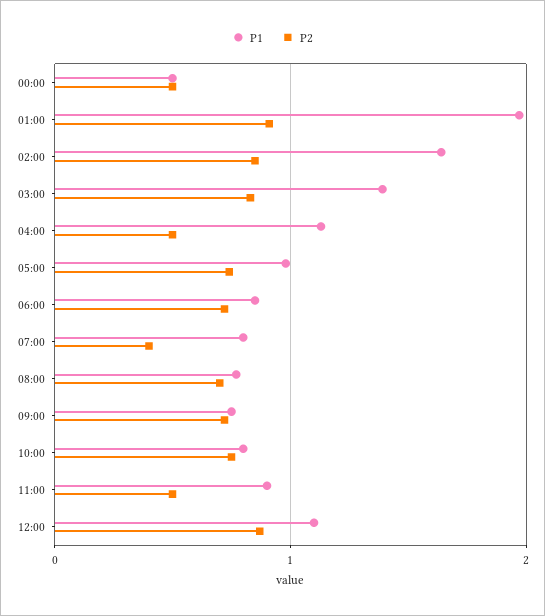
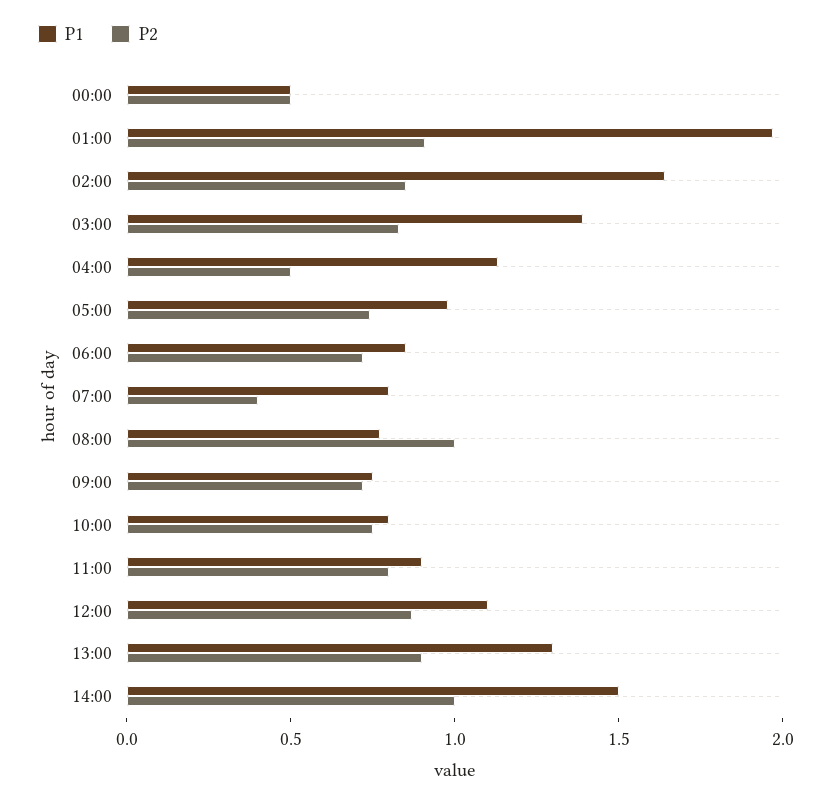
P2, 08:00: 0.7 -> 1
P2, 11:00: 0.5 -> 0.8
P1, 13:00: none -> 1.3
P2, 13:00: none -> 0.9
P1, 14:00: none -> 1.5
P2, 14:00: none -> 1

